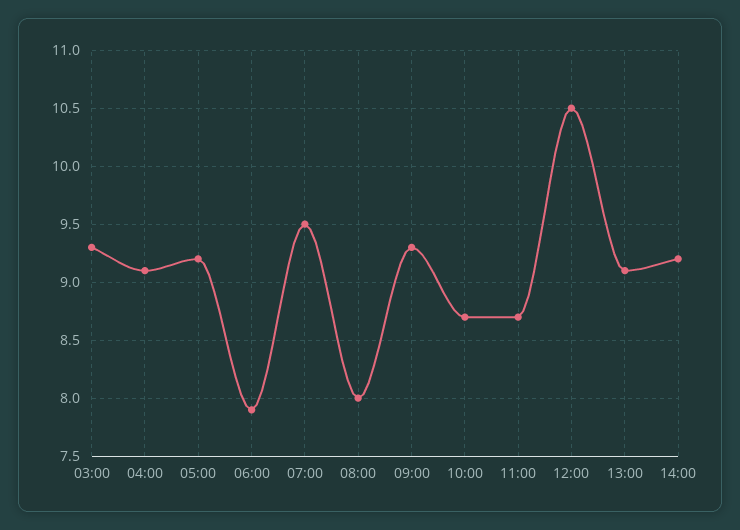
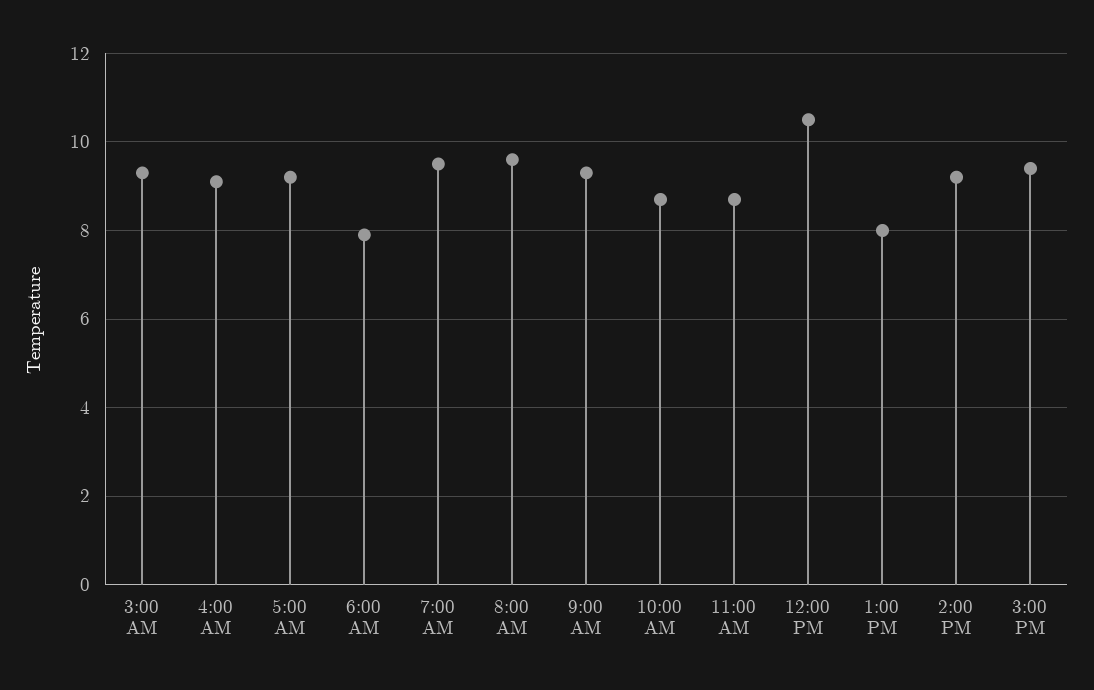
08:00: 8 -> 9.5
13:00: 9.1 -> 8
3:00 PM: none -> 9.5

